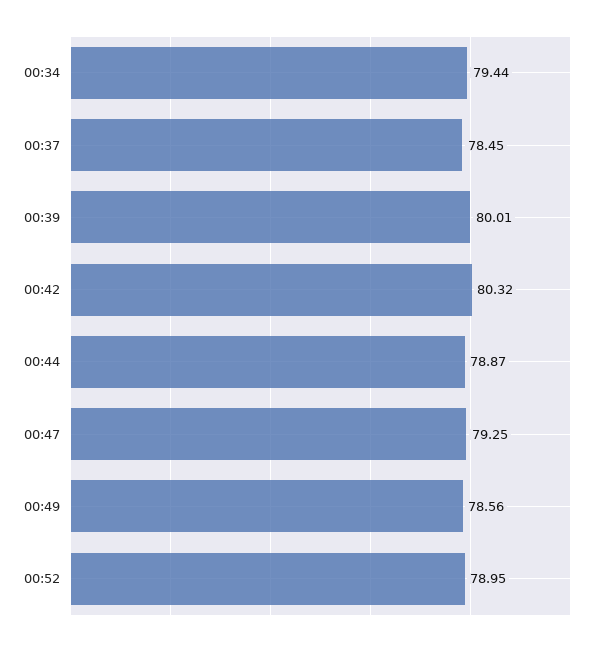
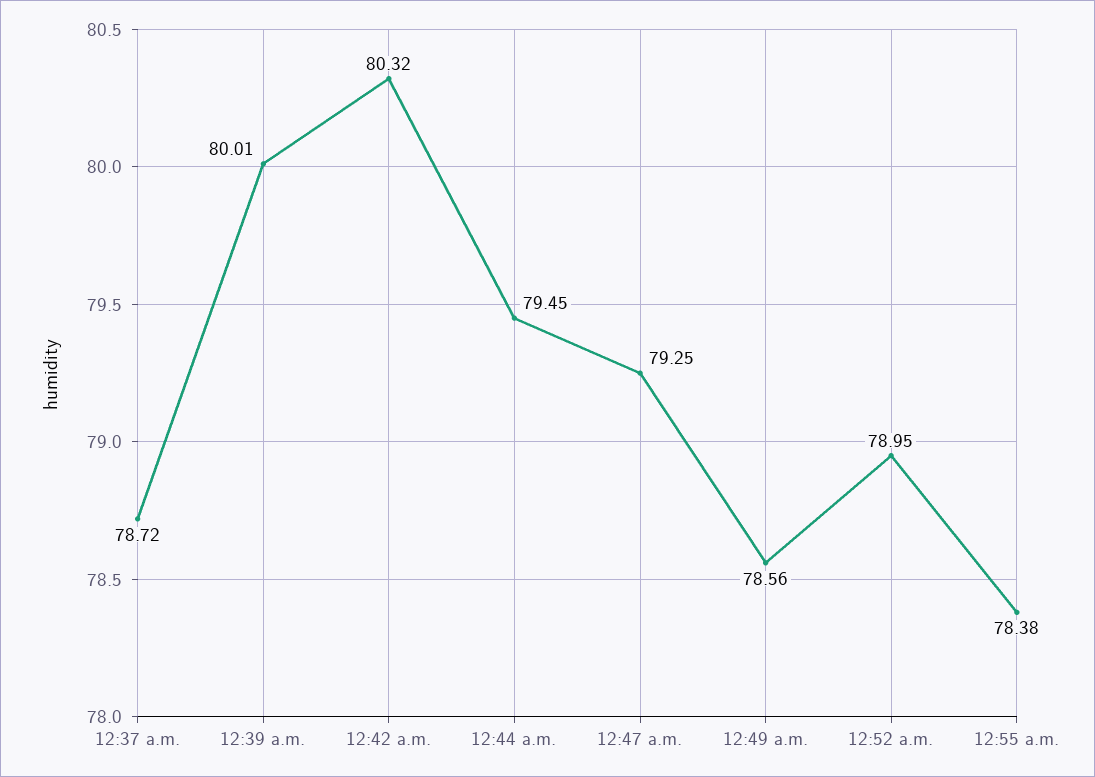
00:34: 79.44 -> none
00:37: 78.45 -> 78.72
00:44: 78.87 -> 79.45
12:55 a.m.: none -> 78.38

